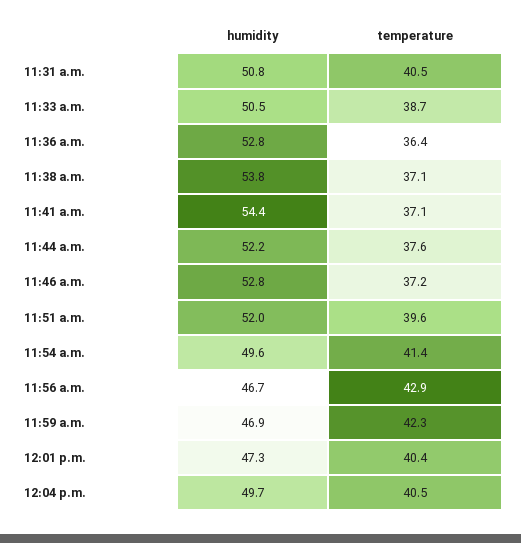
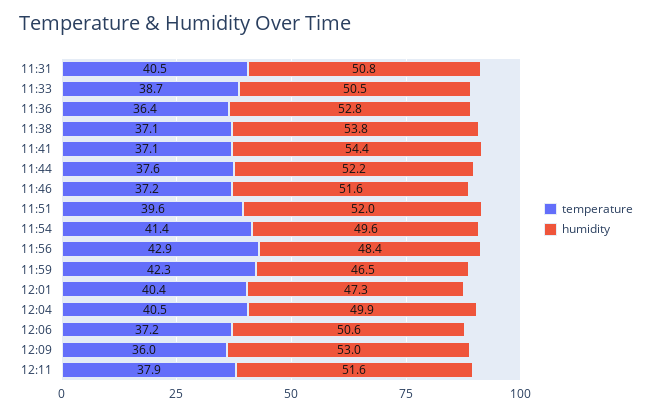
humidity, 11:46 a.m.: 52.8 -> 51.6
humidity, 11:56 a.m.: 46.7 -> 48.4
humidity, 11:59 a.m.: 46.9 -> 46.5
humidity, 12:04 p.m.: 49.7 -> 49.9
temperature, 12:06: none -> 37.2
humidity, 12:06: none -> 50.6
temperature, 12:09: none -> 36
humidity, 12:09: none -> 53
temperature, 12:11: none -> 37.9
humidity, 12:11: none -> 51.6

